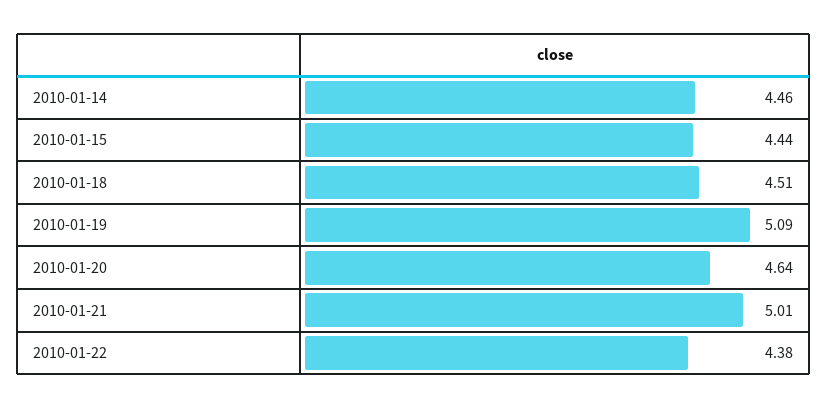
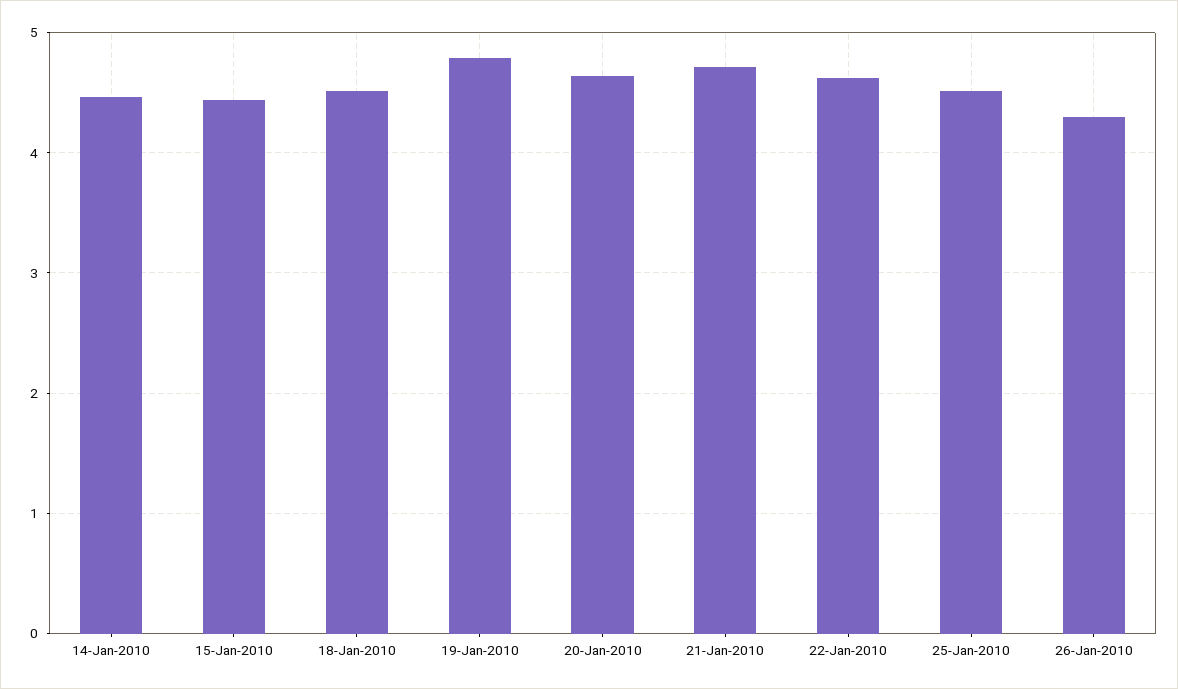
2010-01-19: 5.09 -> 4.8
2010-01-21: 5.01 -> 4.7
2010-01-22: 4.38 -> 4.6
25-Jan-2010: none -> 4.5
26-Jan-2010: none -> 4.3

